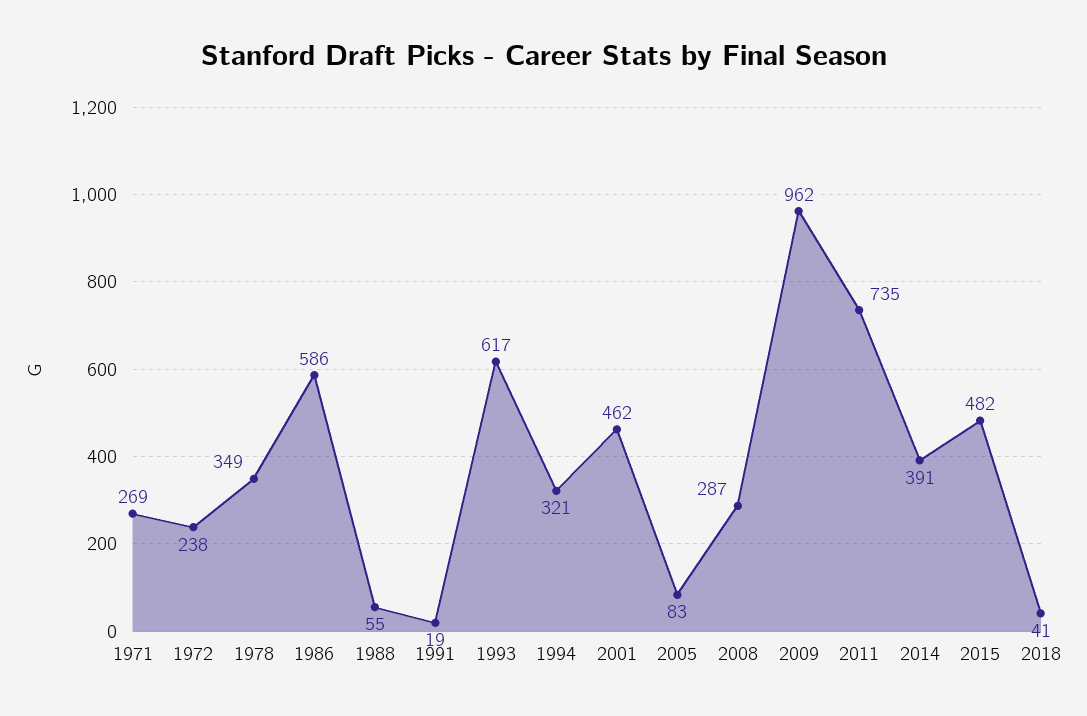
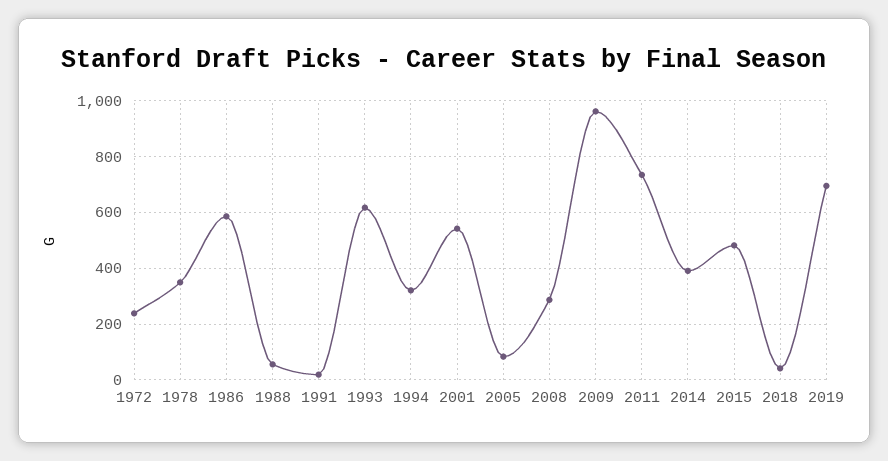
1971: 269 -> none
2001: 462 -> 550
2019: none -> 700

